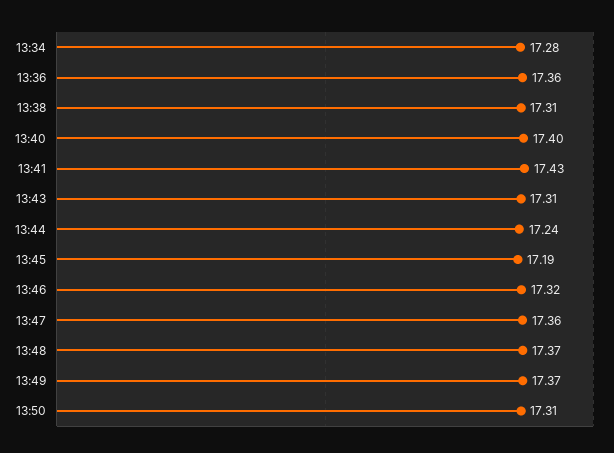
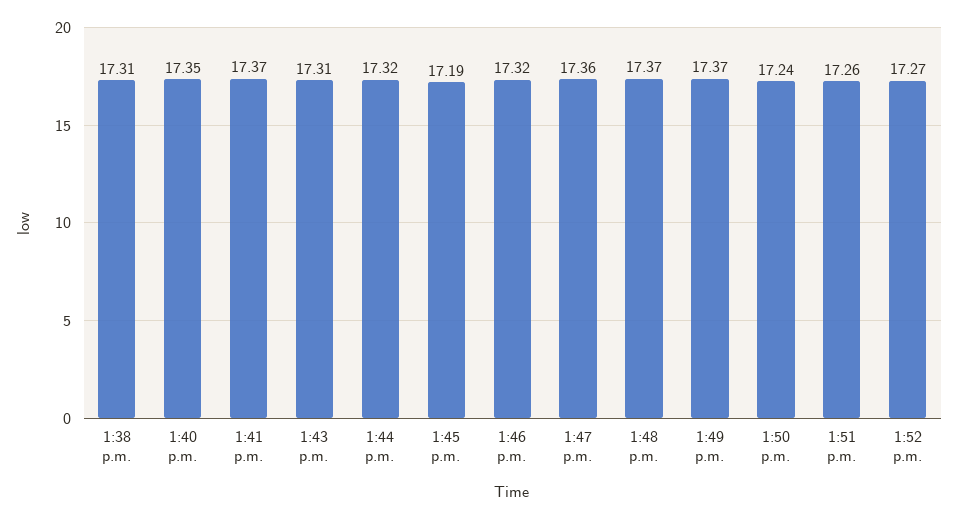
13:34: 17.28 -> none
13:36: 17.36 -> none
13:40: 17.4 -> 17.35
13:41: 17.43 -> 17.37
13:44: 17.24 -> 17.32
13:50: 17.31 -> 17.24
1:51 p.m.: none -> 17.26
1:52 p.m.: none -> 17.27

